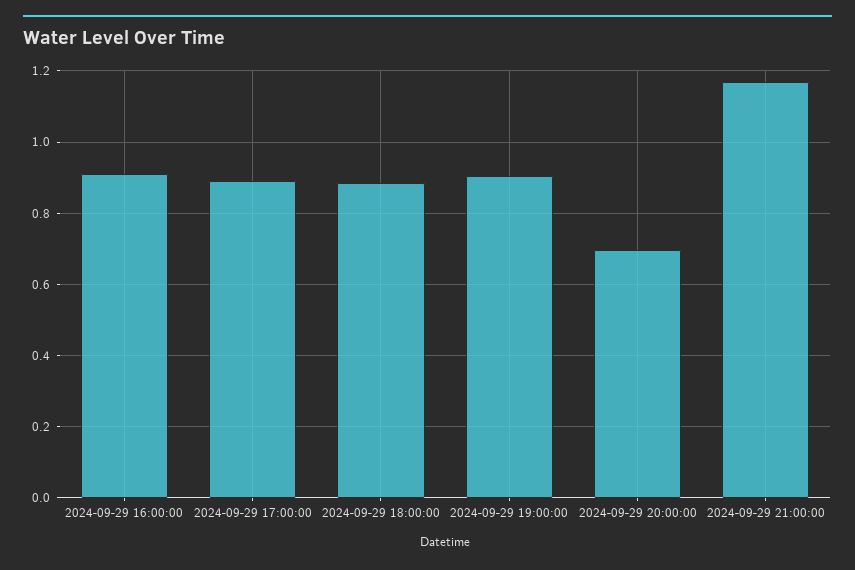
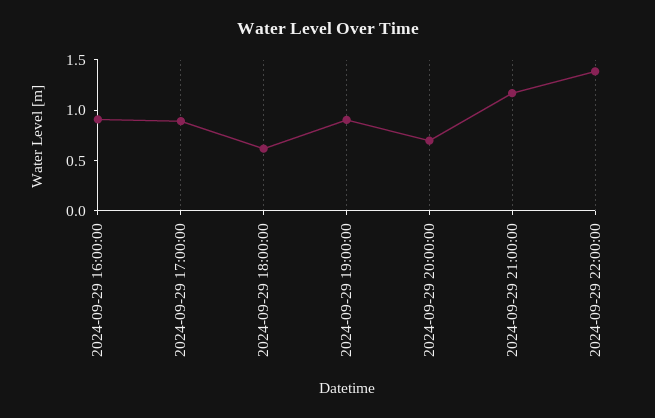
2024-09-29 18:00:00: 0.88 -> 0.6
2024-09-29 22:00:00: none -> 1.4

